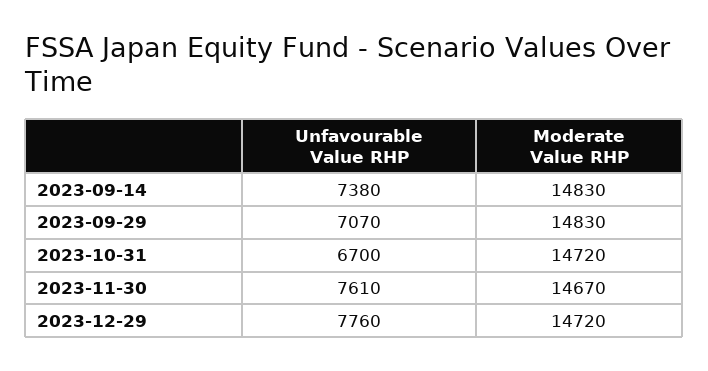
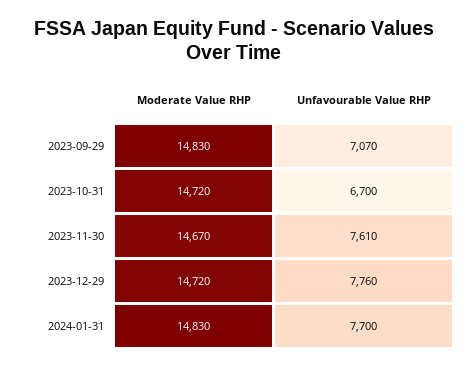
Unfavourable Value RHP, 2023-09-14: 7380 -> none
Moderate Value RHP, 2023-09-14: 14830 -> none
Moderate Value RHP, 2024-01-31: none -> 14830
Unfavourable Value RHP, 2024-01-31: none -> 7700

